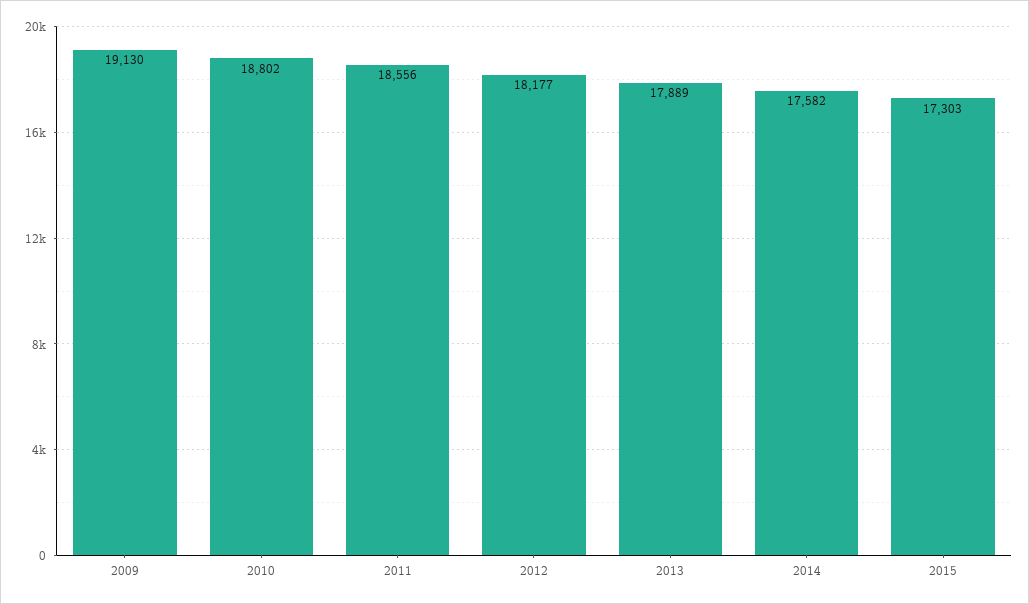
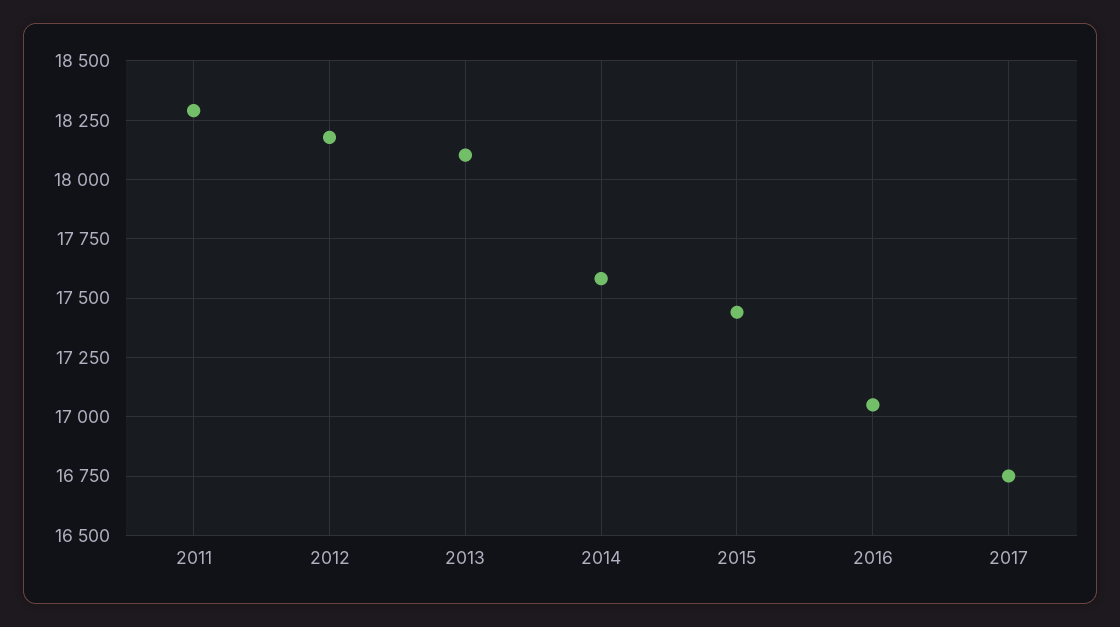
2009: 19130 -> none
2010: 18802 -> none
2011: 18556 -> 18300
2013: 17889 -> 18100
2015: 17303 -> 17450
2016: none -> 17050
2017: none -> 16750

